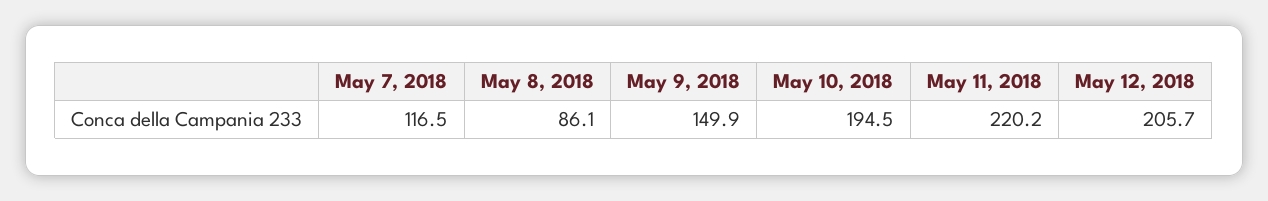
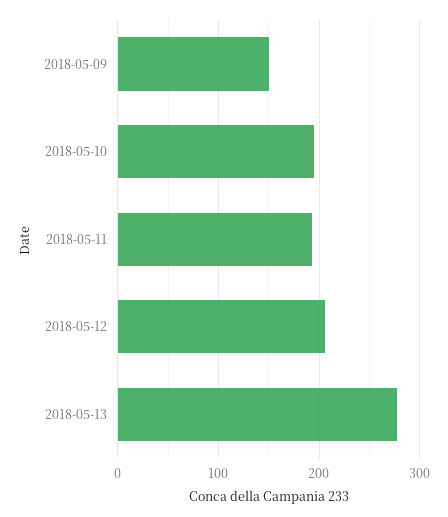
May 7, 2018: 116.5 -> none
May 8, 2018: 86.1 -> none
May 11, 2018: 220.2 -> 190
2018-05-13: none -> 280

